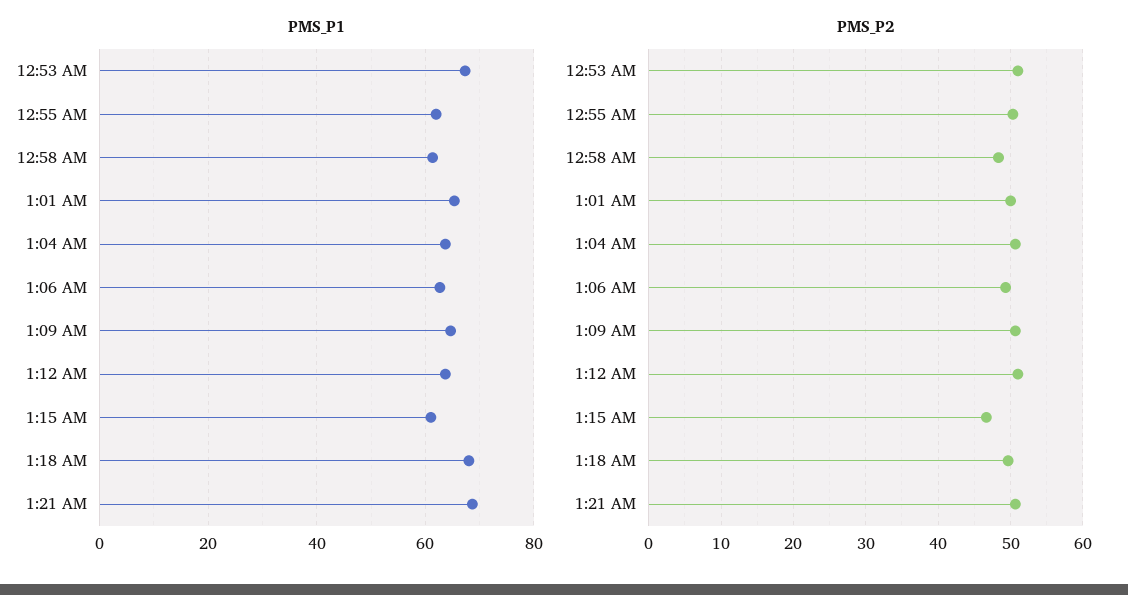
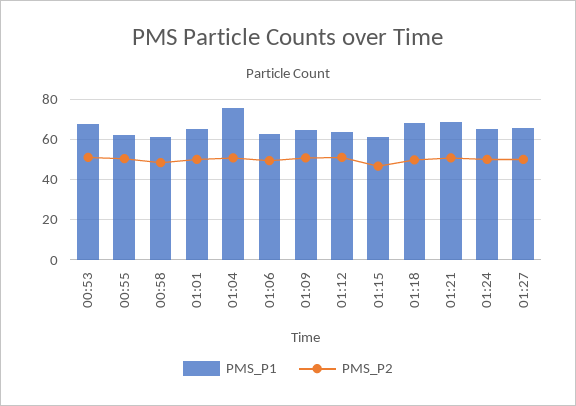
PMS_P1, 1:04 AM: 64 -> 75
PMS_P1, 01:24: none -> 65
PMS_P2, 01:24: none -> 50
PMS_P1, 01:27: none -> 65
PMS_P2, 01:27: none -> 50

